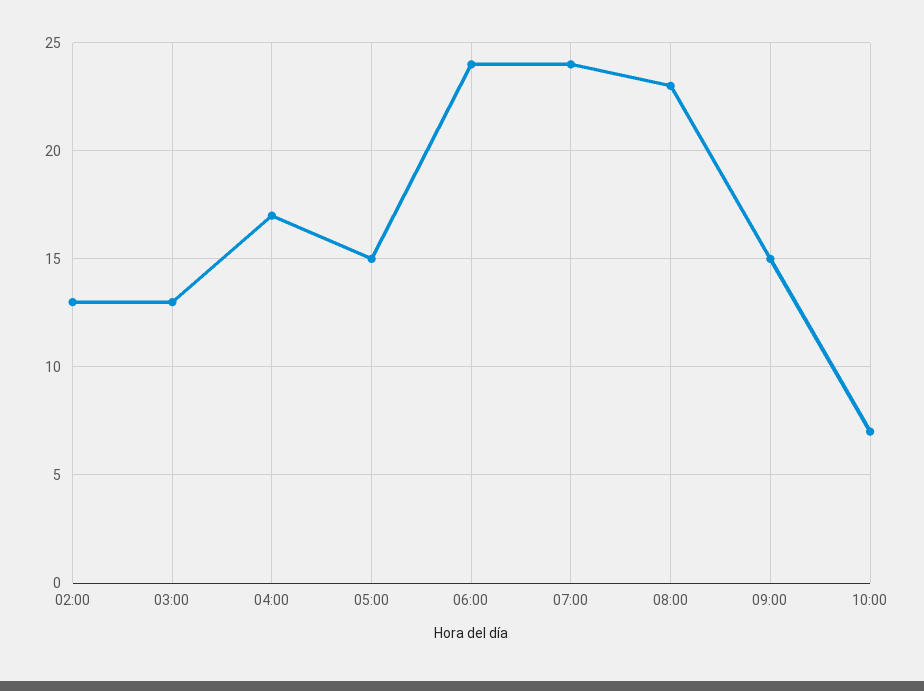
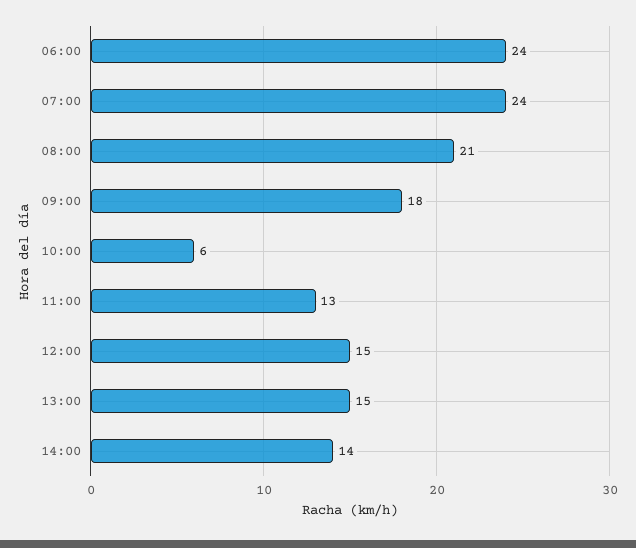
02:00: 13 -> none
03:00: 13 -> none
04:00: 17 -> none
05:00: 15 -> none
08:00: 23 -> 21
09:00: 15 -> 18
10:00: 7 -> 6
11:00: none -> 13
12:00: none -> 15
13:00: none -> 15
14:00: none -> 14

